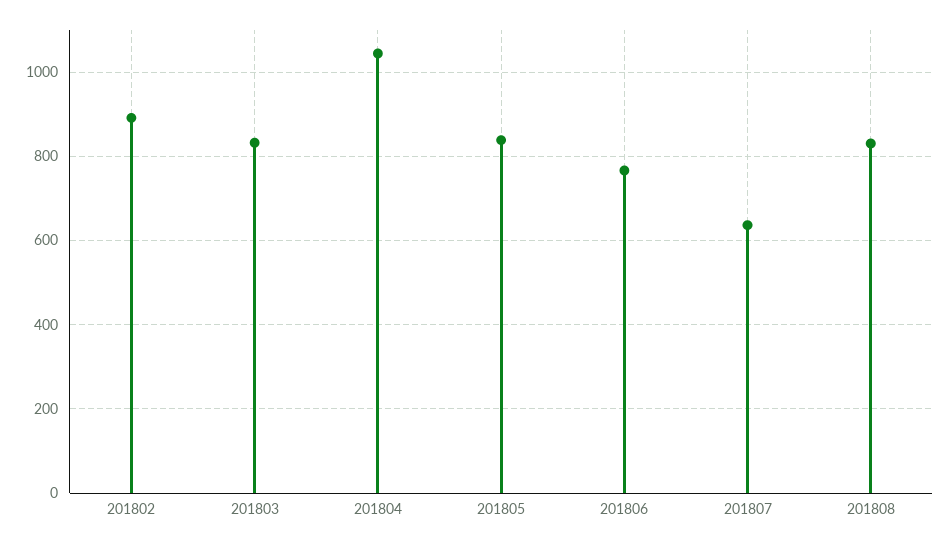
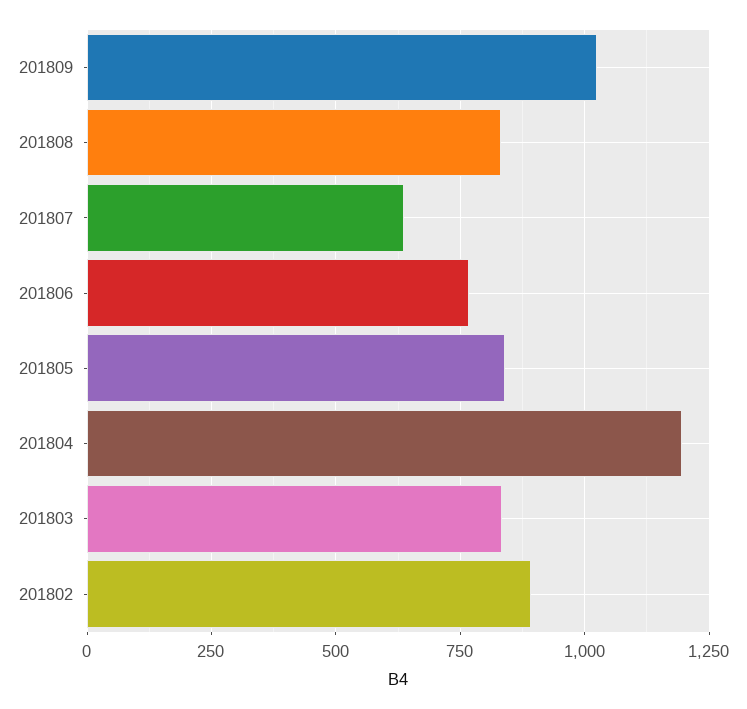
201804: 1040 -> 1200
201809: none -> 1025

